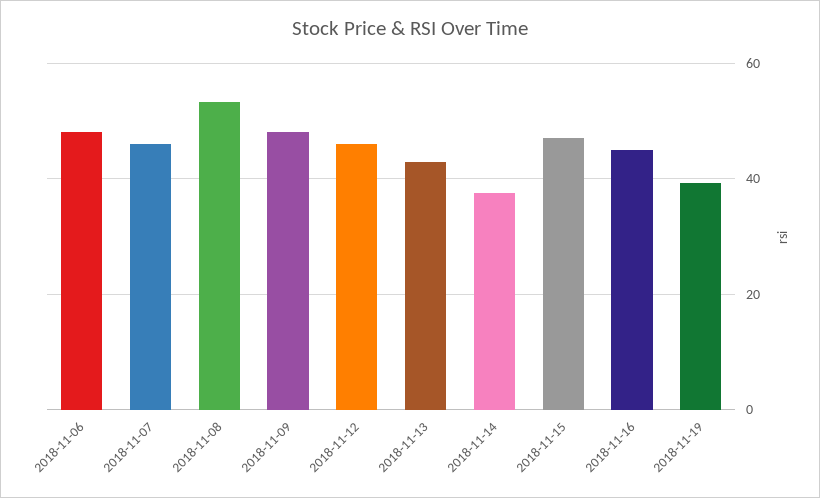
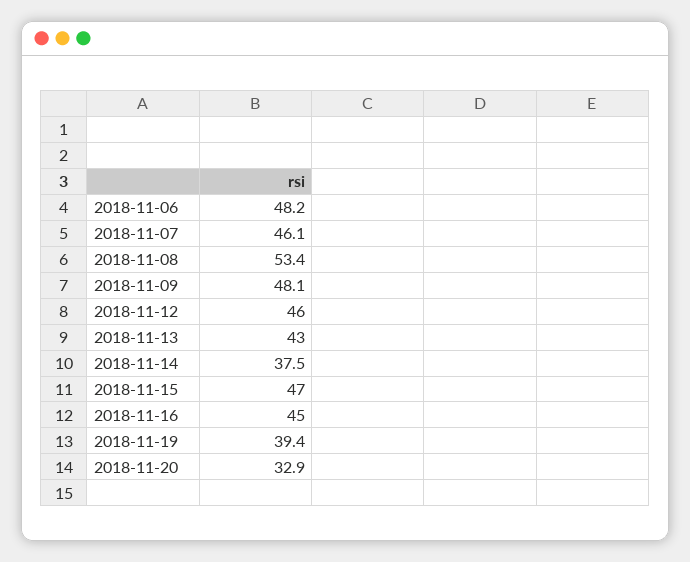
2018-11-20: none -> 32.9

